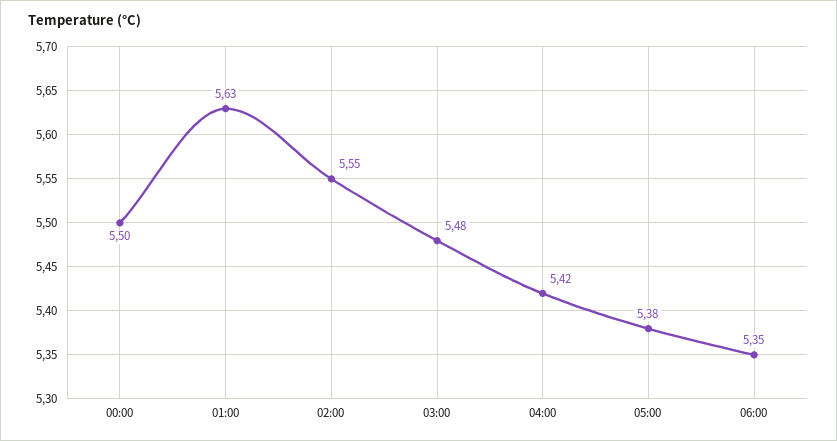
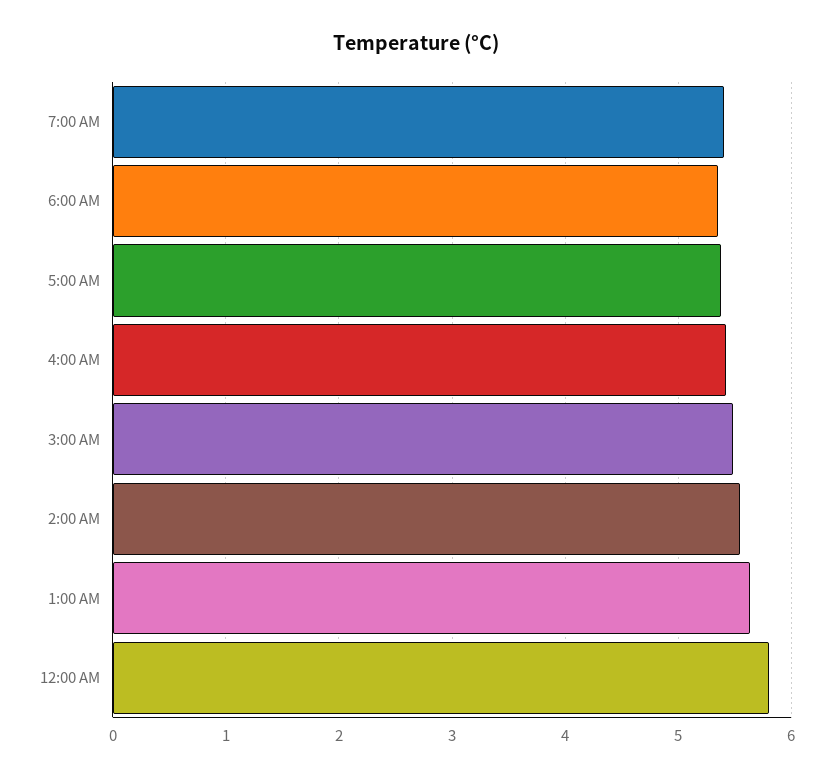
00:00: 5.5 -> 5.8
7:00 AM: none -> 5.4

